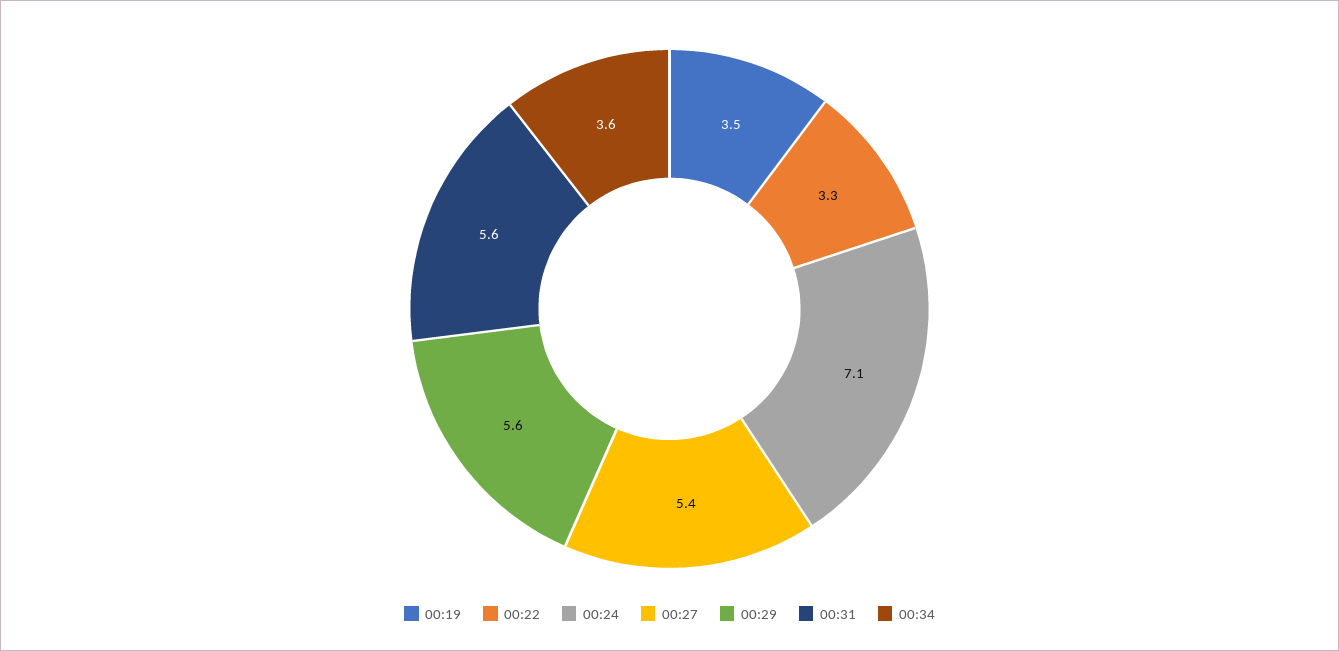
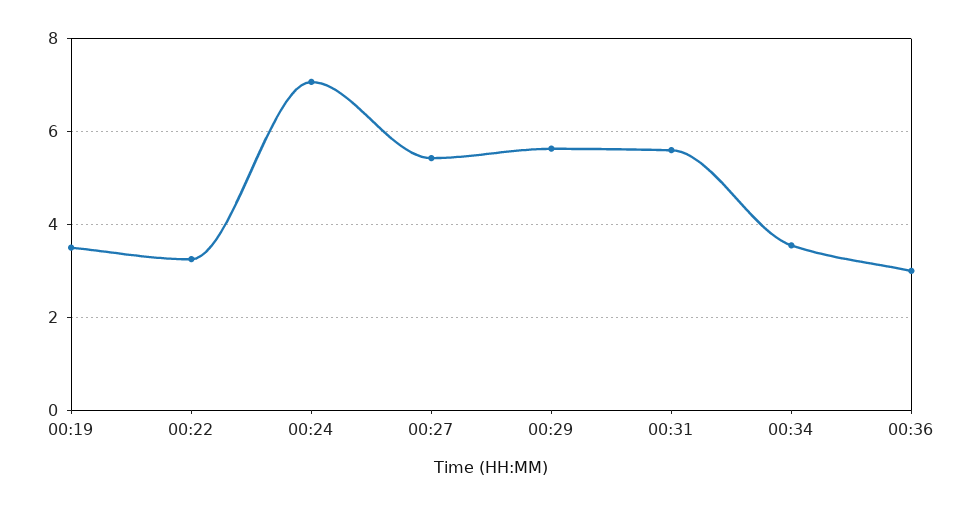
00:36: none -> 3

